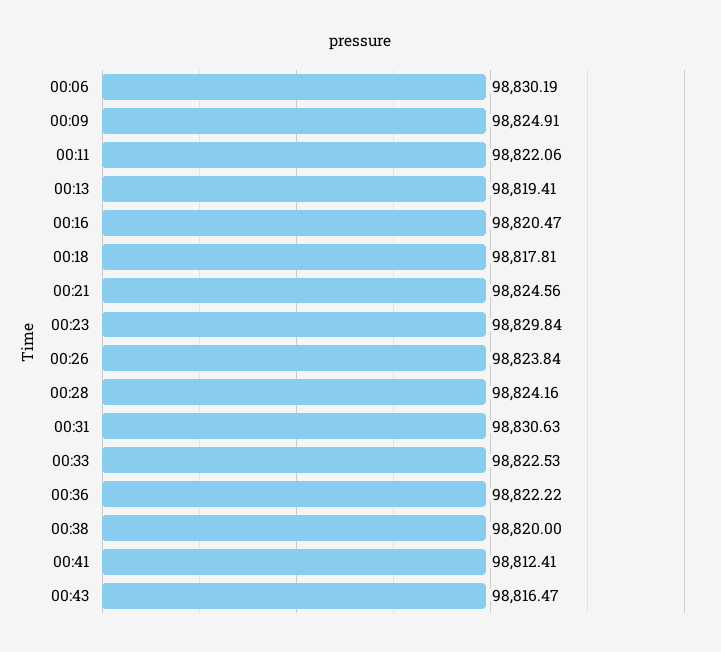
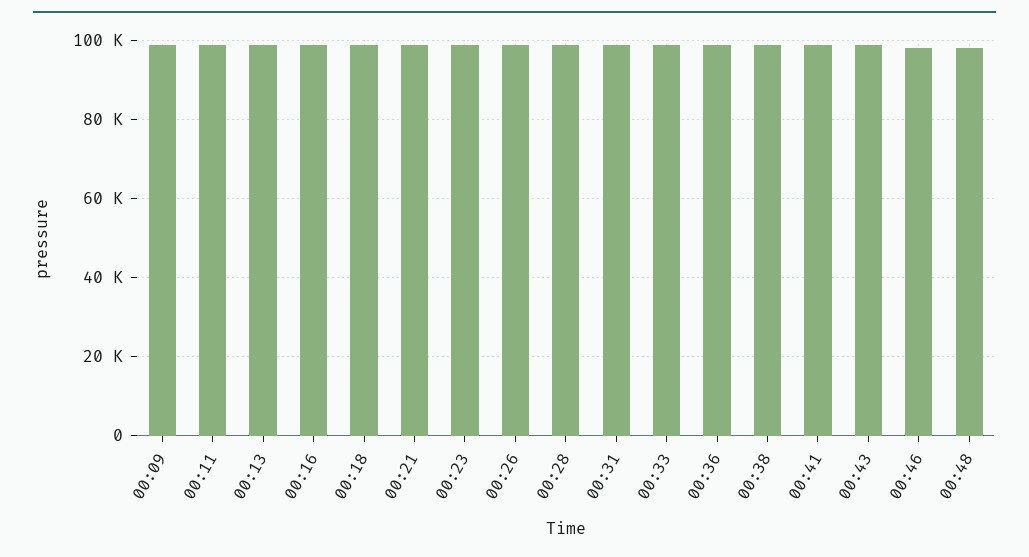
00:06: 98830.19 -> none
00:46: none -> 98000
00:48: none -> 98000

